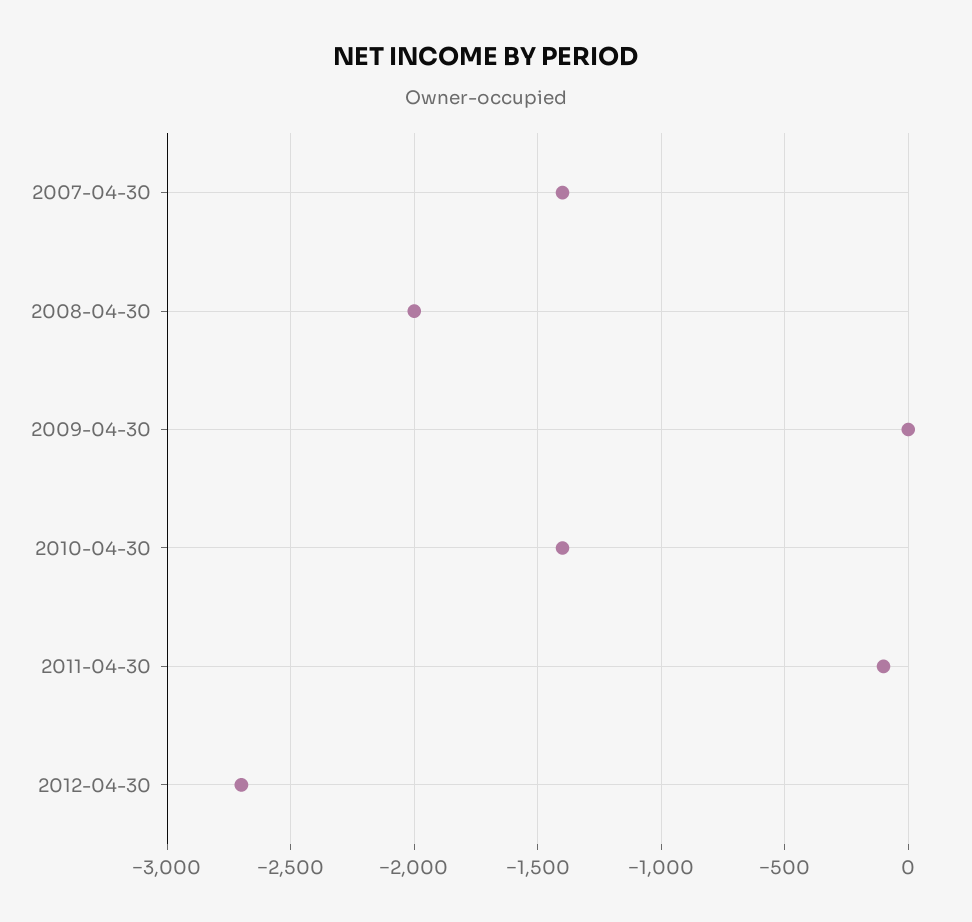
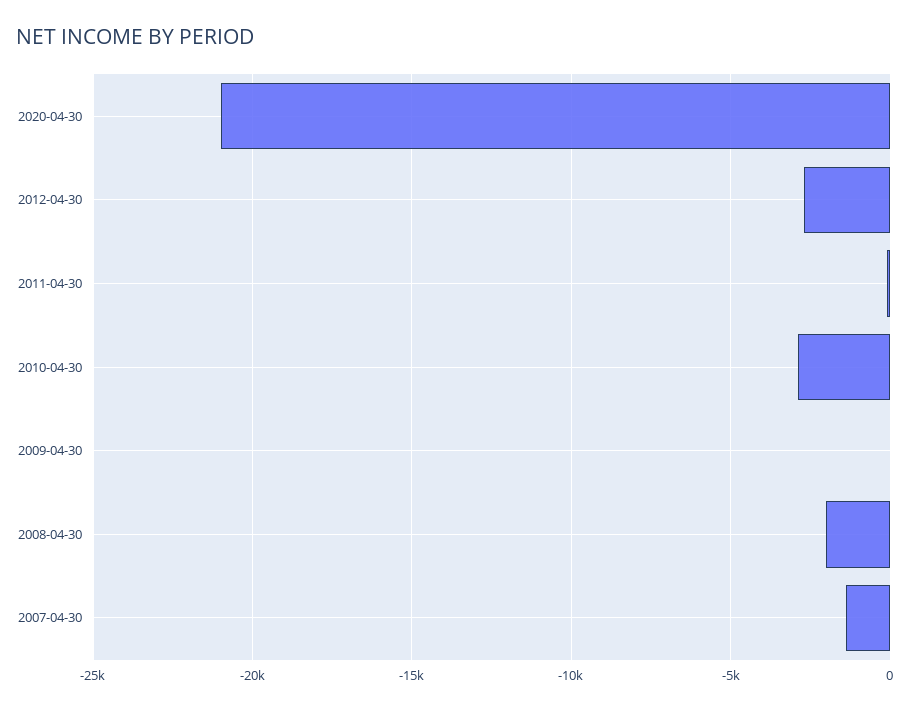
2010-04-30: -1400 -> -3000
2020-04-30: none -> -21000

